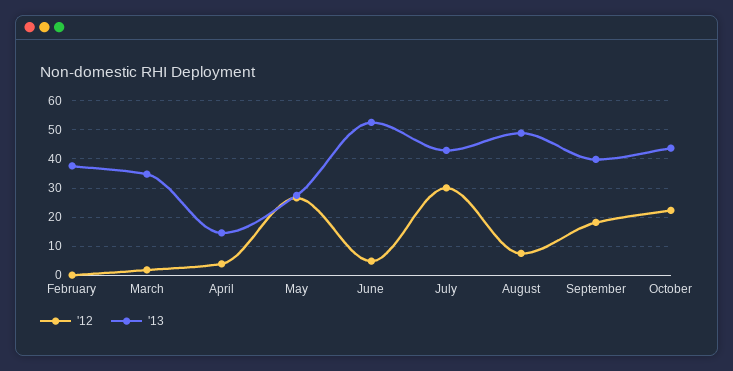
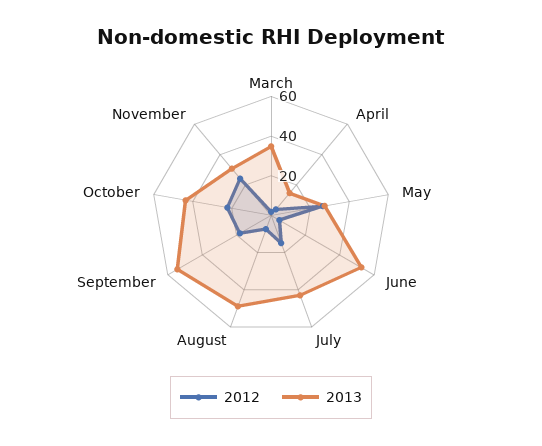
'12, February: 0 -> none
'13, February: 37.5 -> none
'12, July: 30 -> 15
'13, September: 40 -> 55
'12, November: none -> 25
'13, November: none -> 30

